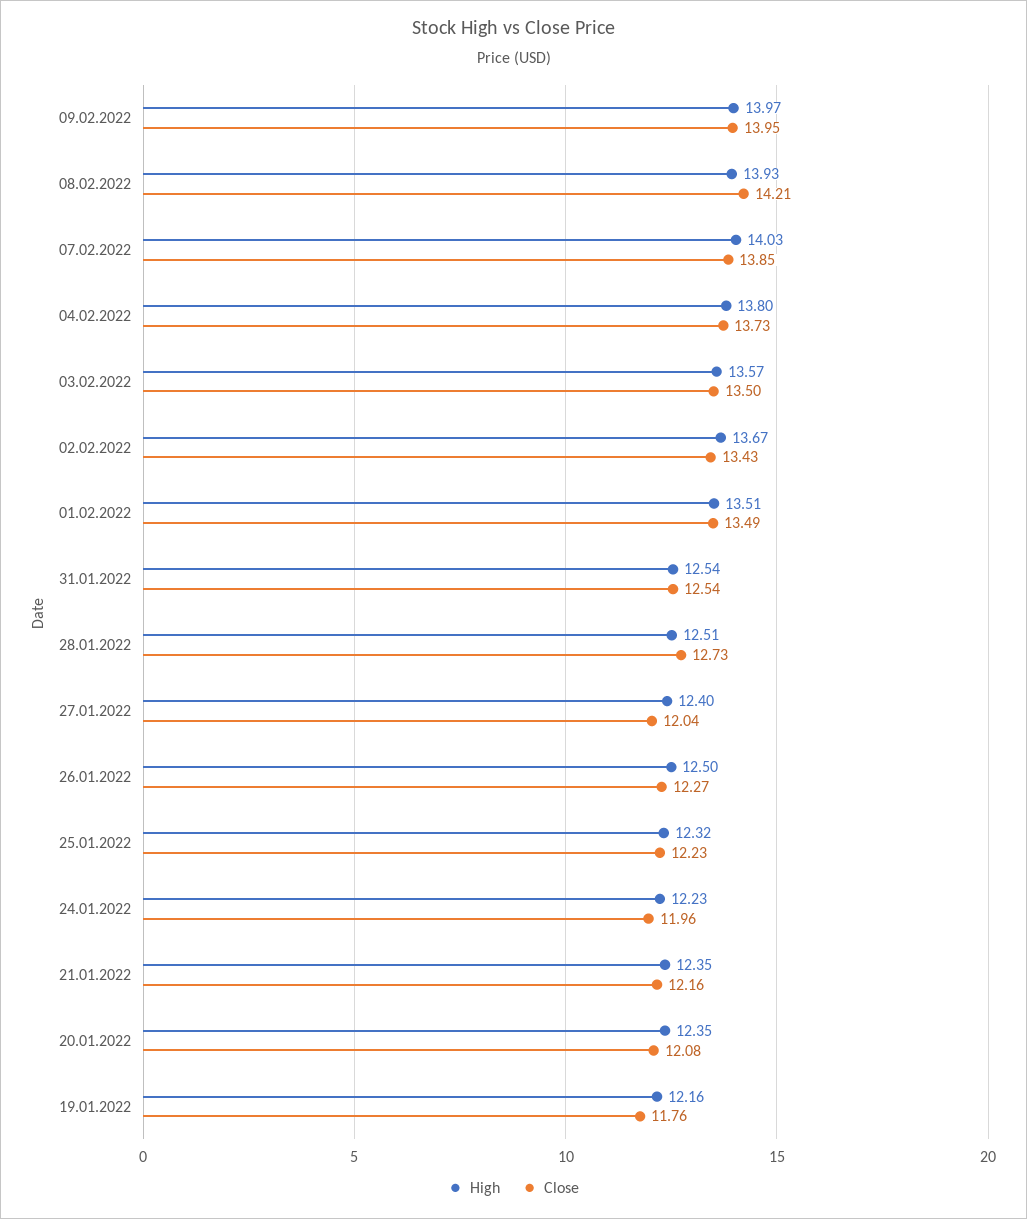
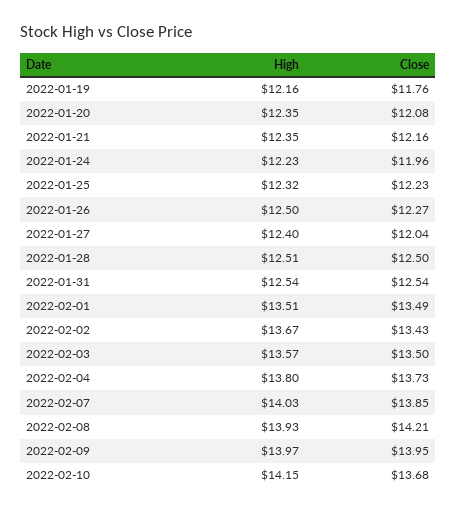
Close, 28.01.2022: 12.73 -> 12.5
High, 2022-02-10: none -> 14.15
Close, 2022-02-10: none -> 13.68

